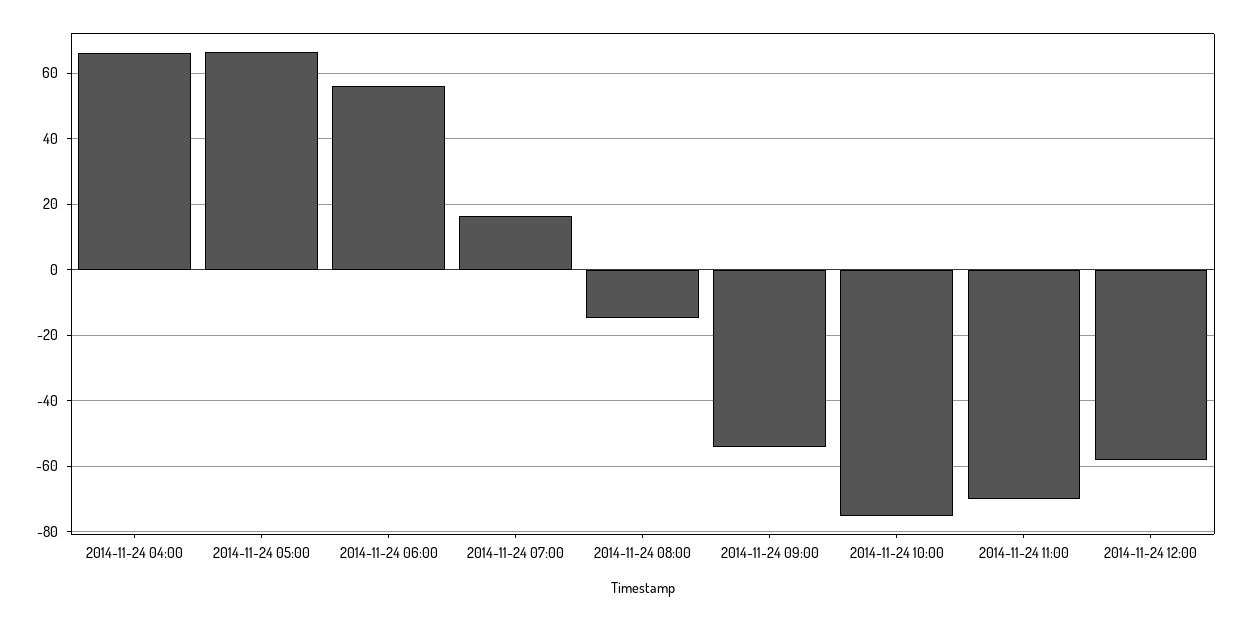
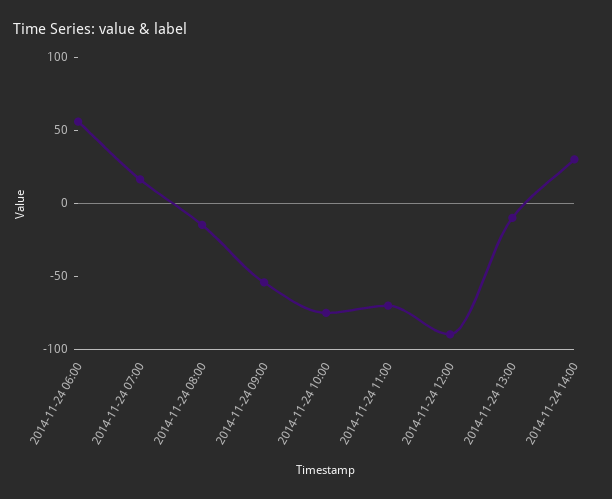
2014-11-24 04:00: 66 -> none
2014-11-24 05:00: 66 -> none
2014-11-24 12:00: -58 -> -90
2014-11-24 13:00: none -> -10
2014-11-24 14:00: none -> 30

